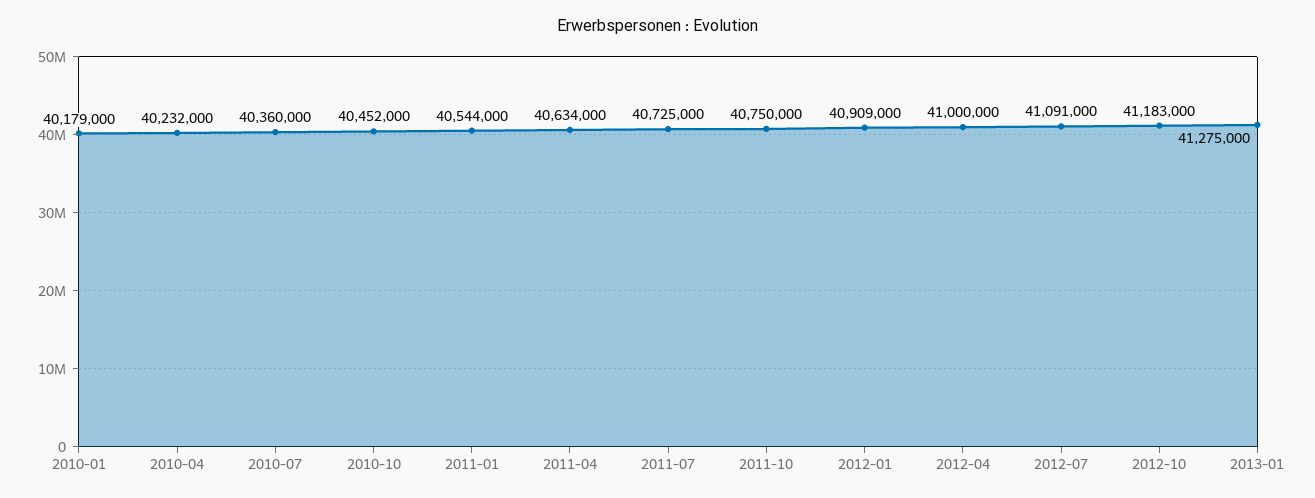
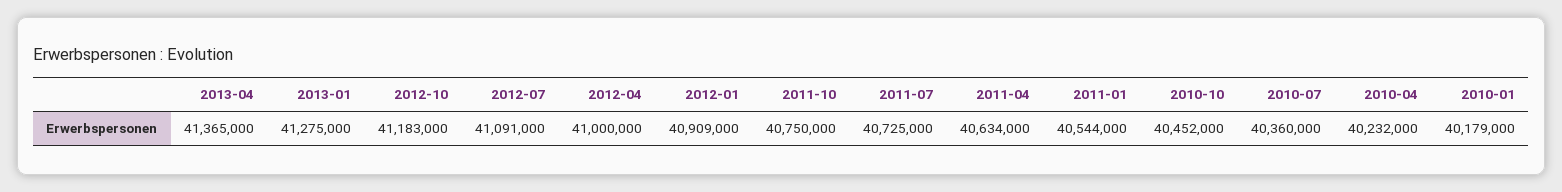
2013-04: none -> 41365000

